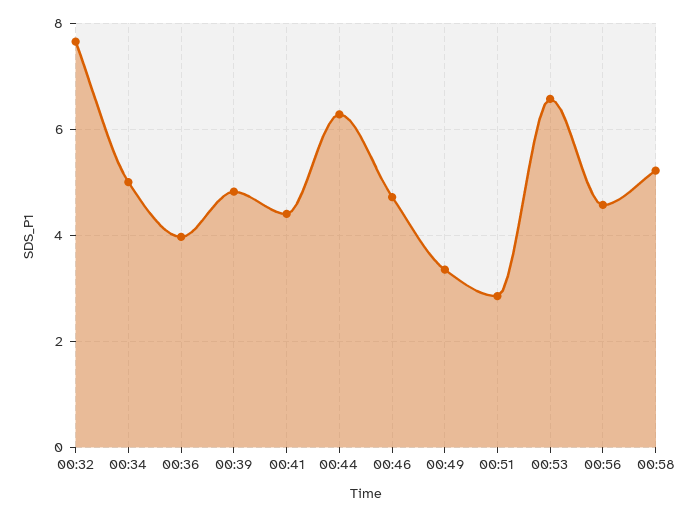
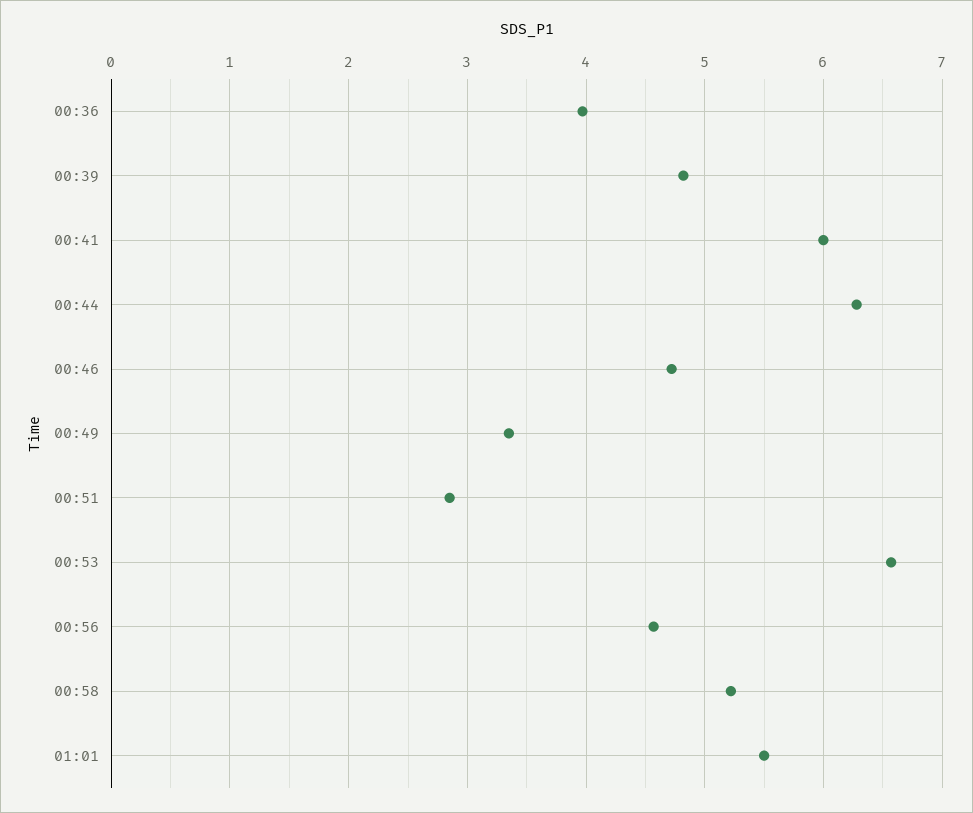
00:32: 7.6 -> none
00:34: 5 -> none
00:41: 4.4 -> 6
01:01: none -> 5.5

